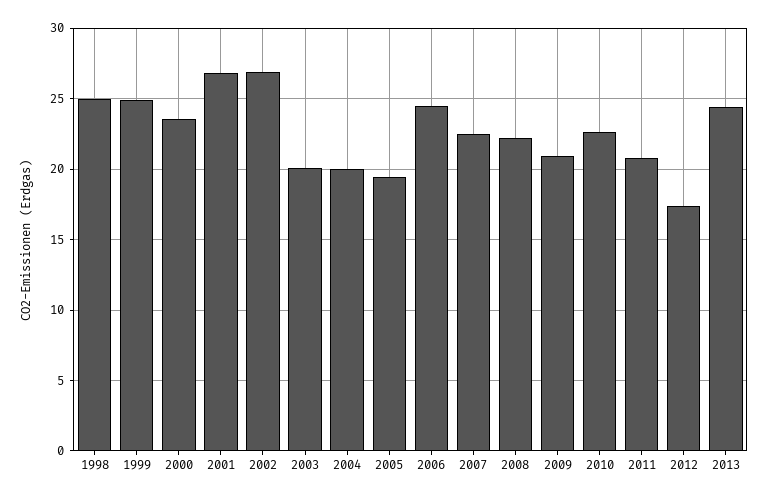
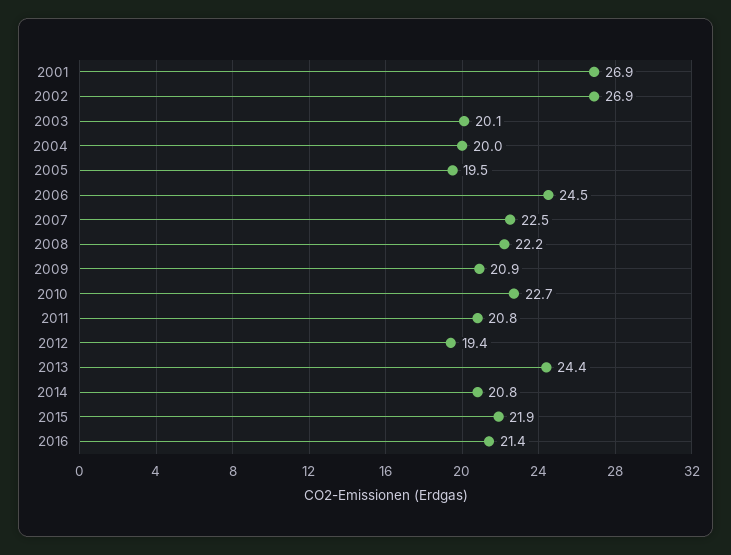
1998: 25 -> none
1999: 25 -> none
2000: 23.5 -> none
2012: 17.5 -> 19.4
2014: none -> 20.8
2015: none -> 21.9
2016: none -> 21.4

